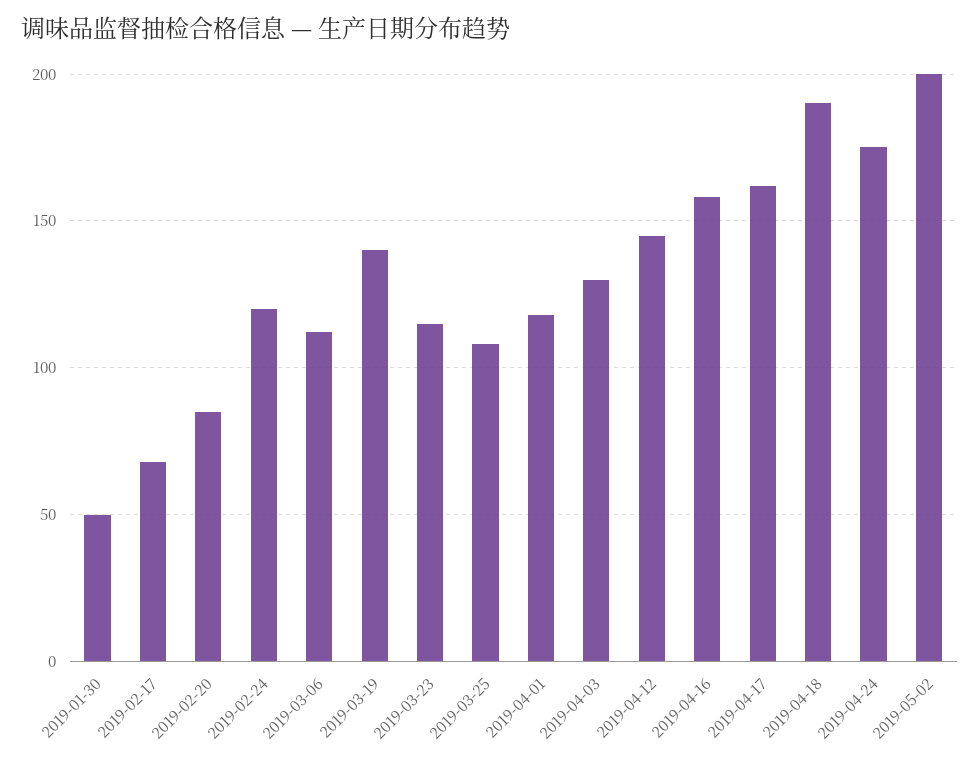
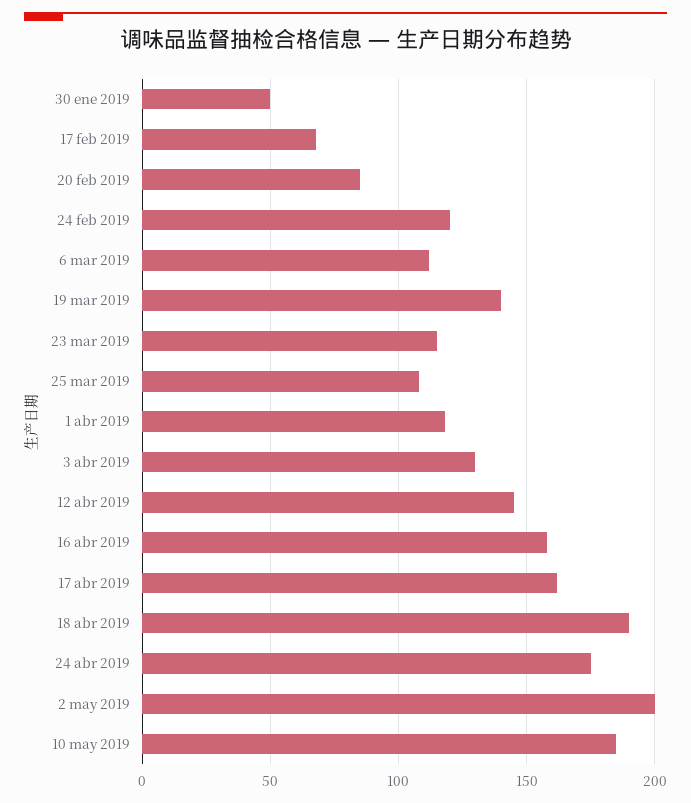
10 may 2019: none -> 185

